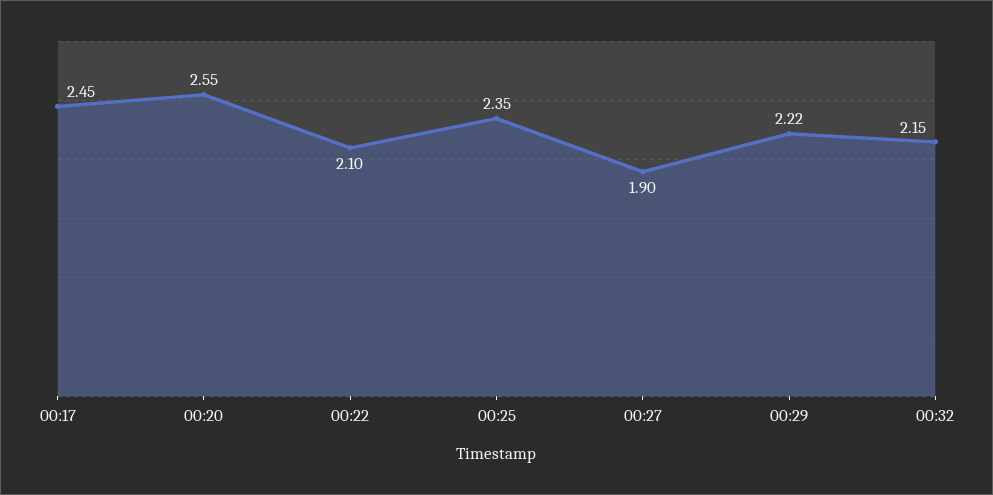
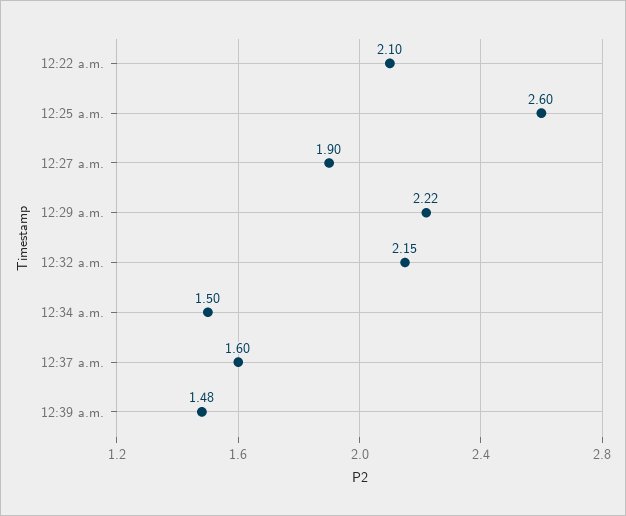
00:17: 2.45 -> none
00:20: 2.55 -> none
00:25: 2.35 -> 2.6
12:34 a.m.: none -> 1.5
12:37 a.m.: none -> 1.6
12:39 a.m.: none -> 1.48

